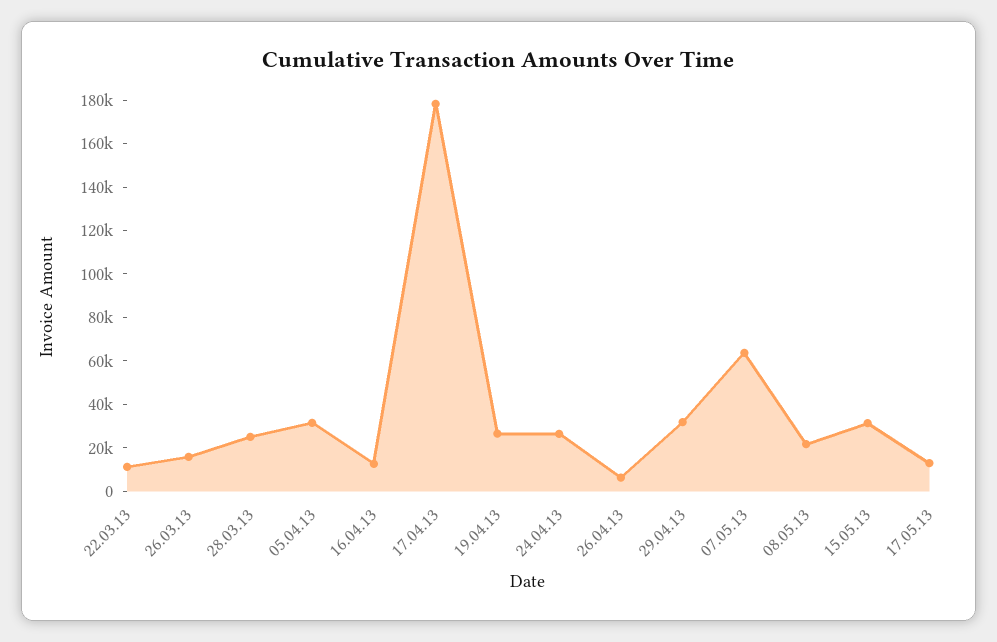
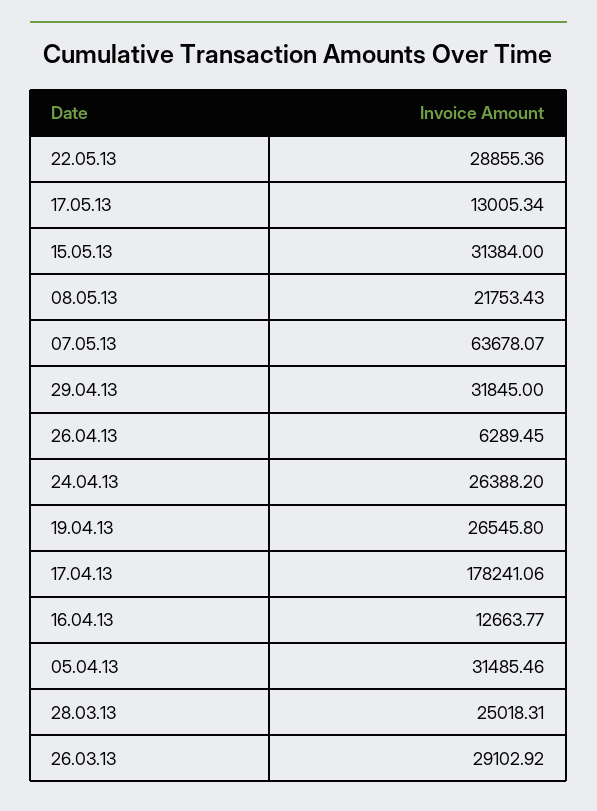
22.03.13: 10000 -> none
26.03.13: 15000 -> 29102.92
22.05.13: none -> 28855.36

